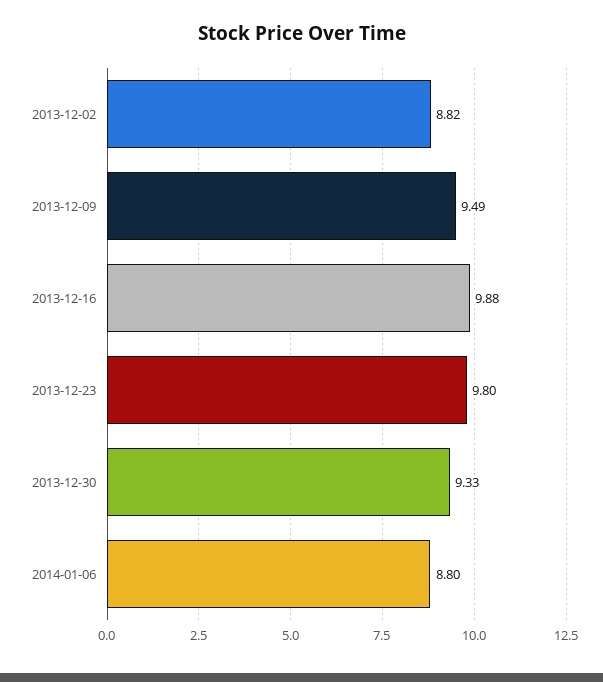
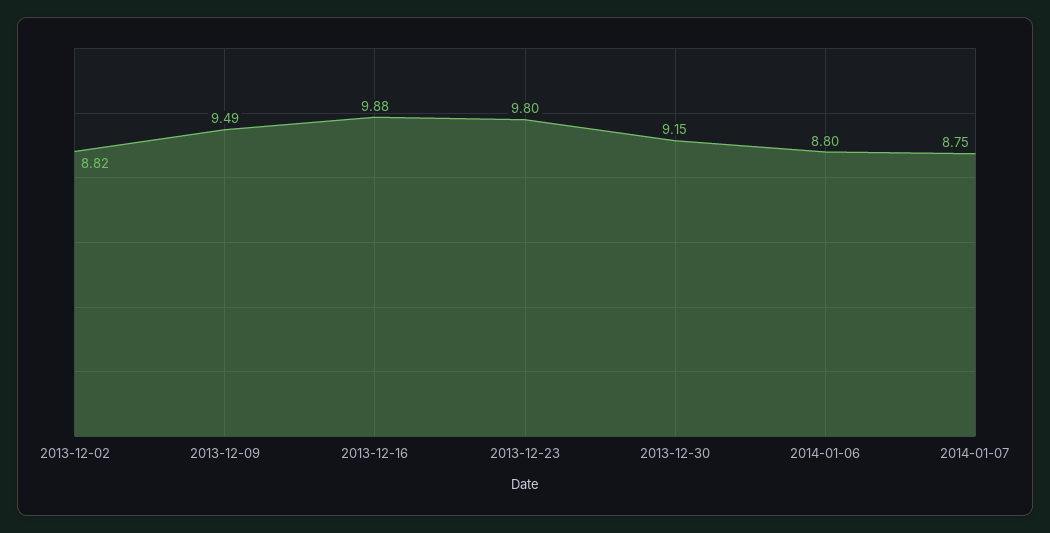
2013-12-30: 9.33 -> 9.15
2014-01-07: none -> 8.75

